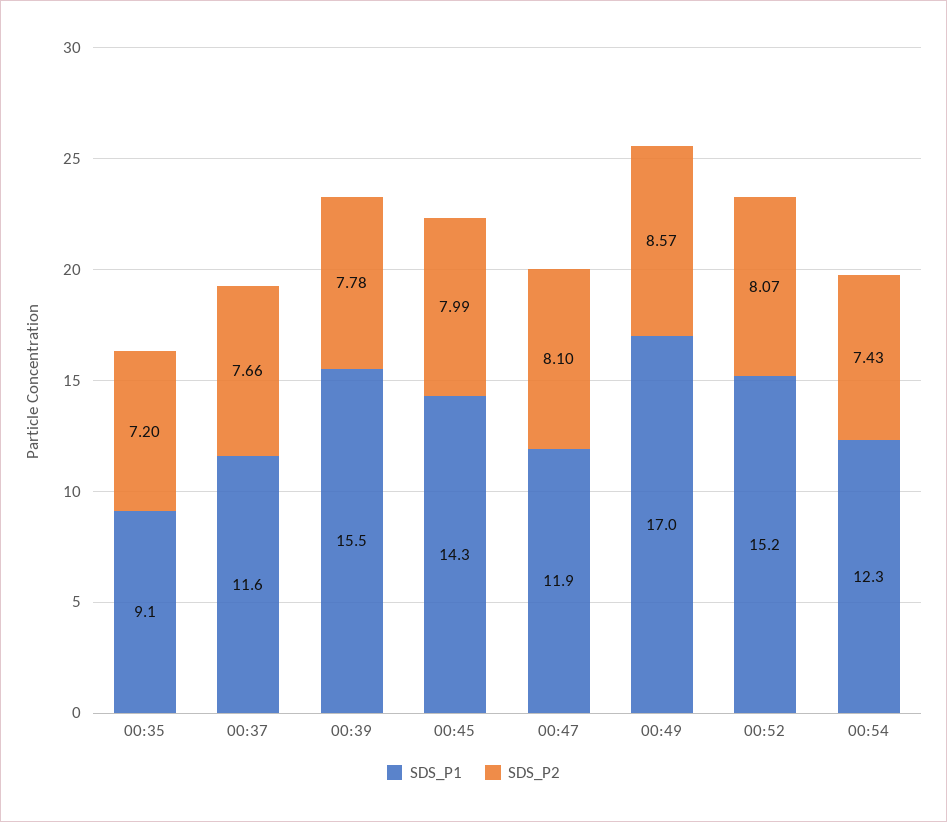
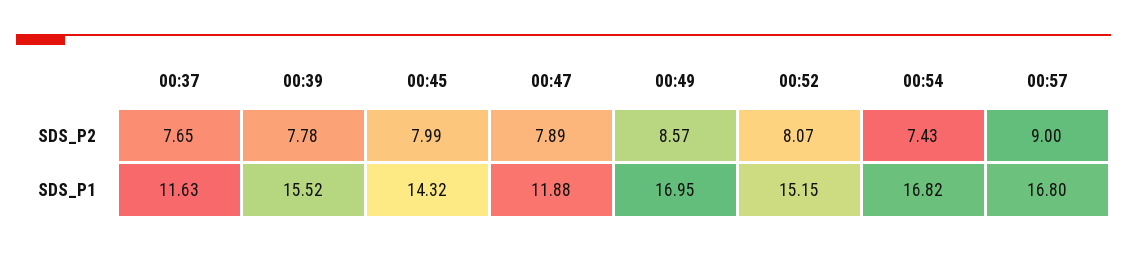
SDS_P1, 00:35: 9.1 -> none
SDS_P2, 00:35: 7.2 -> none
SDS_P2, 00:37: 7.66 -> 7.65
SDS_P2, 00:47: 8.1 -> 7.89
SDS_P1, 00:54: 12.3 -> 16.82
SDS_P2, 00:57: none -> 9
SDS_P1, 00:57: none -> 16.8

